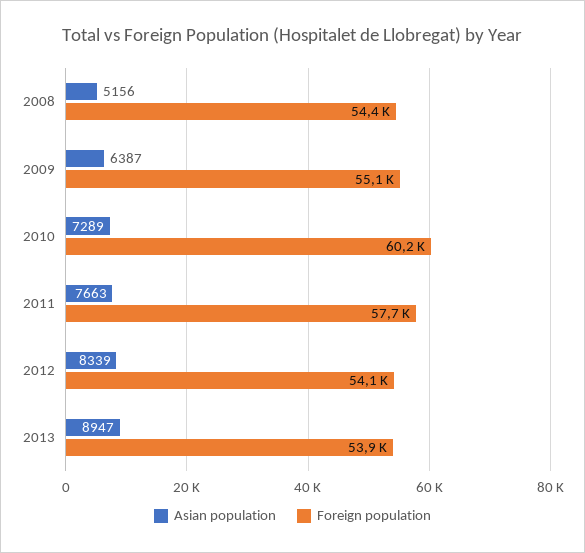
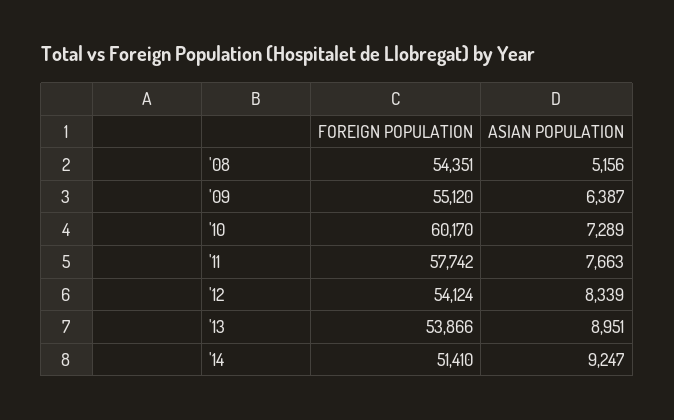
Asian population, 2013: 8947 -> 8951
Foreign population, '14: none -> 51410
Asian population, '14: none -> 9247

